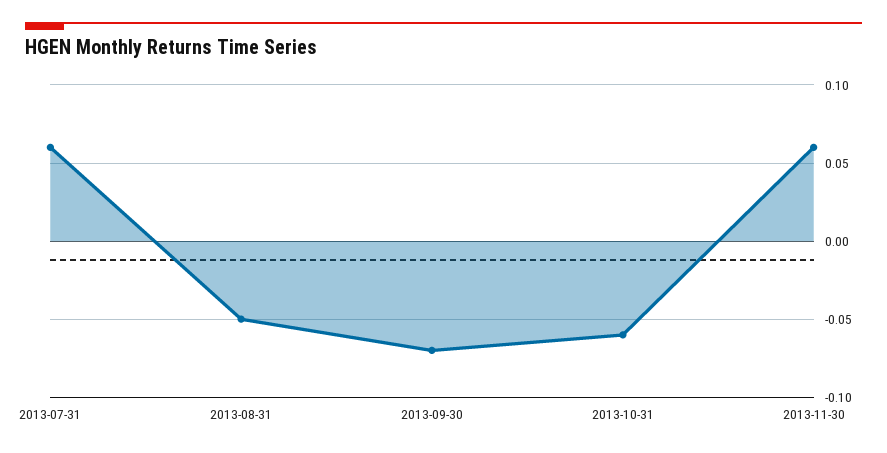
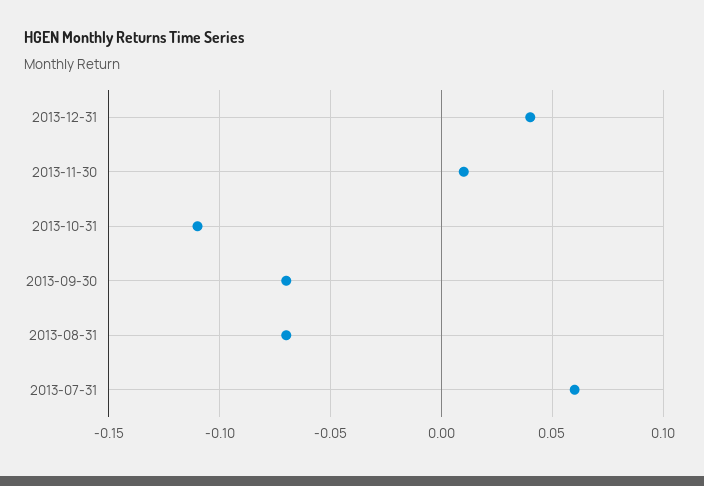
2013-08-31: -0.05 -> -0.07
2013-10-31: -0.06 -> -0.11
2013-11-30: 0.06 -> 0.01
2013-12-31: none -> 0.04

